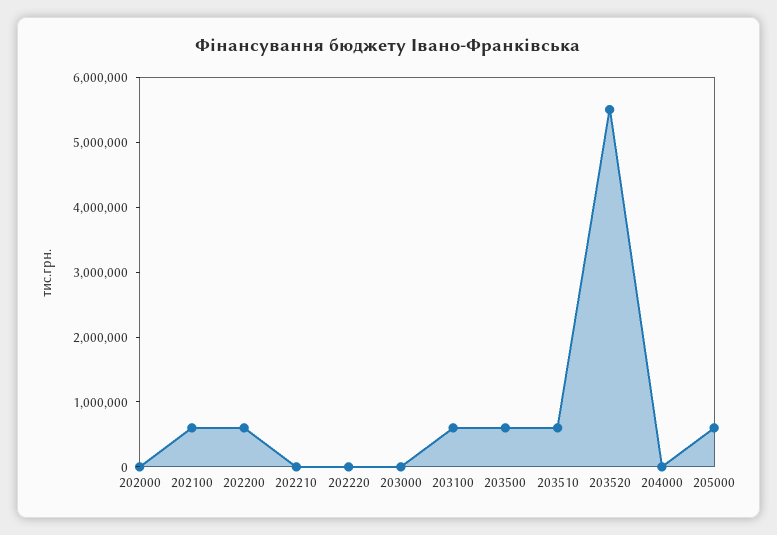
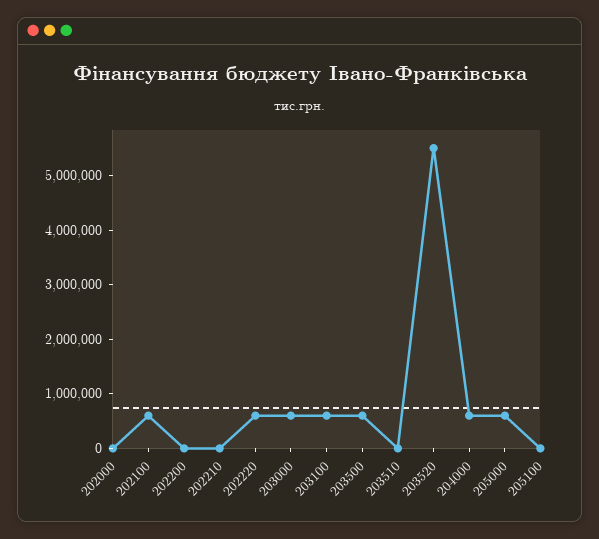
202200: 600000 -> 0
202220: 0 -> 600000
203000: 0 -> 600000
203510: 600000 -> 0
204000: 0 -> 600000
205100: none -> 0

